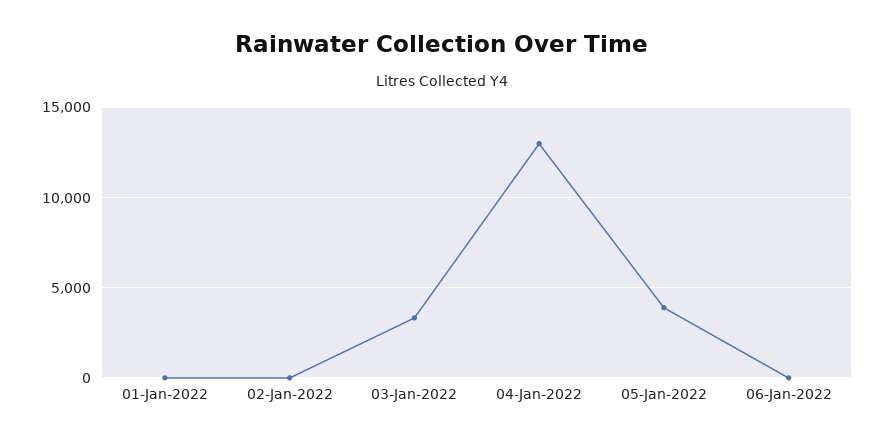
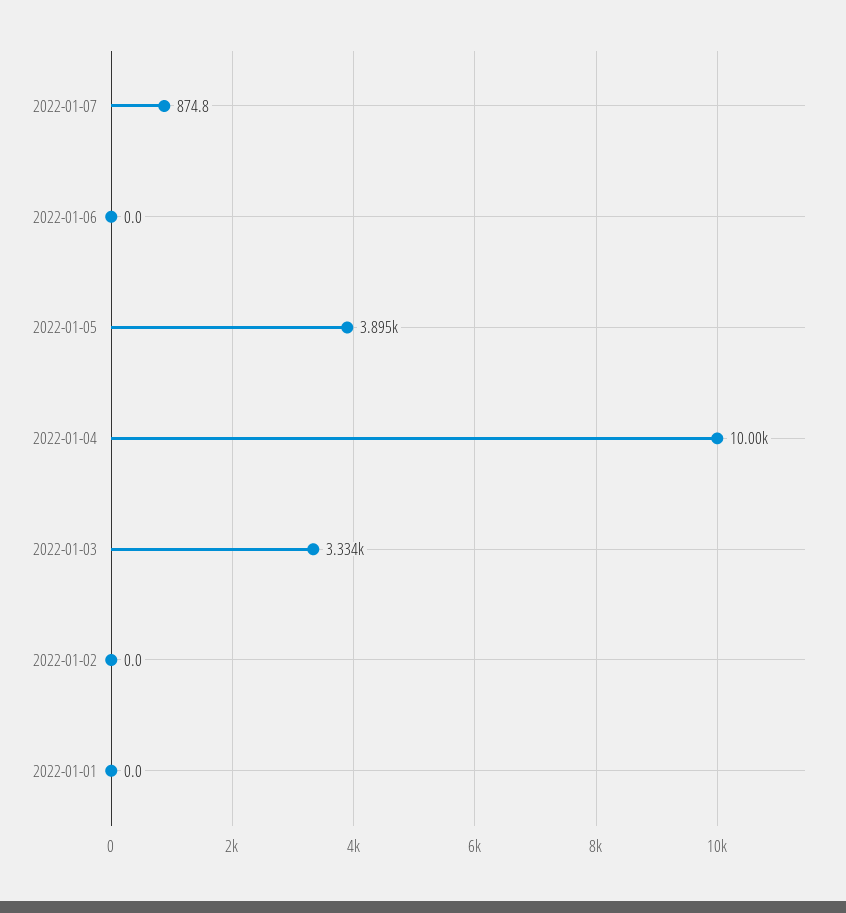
04-Jan-2022: 13000 -> 10000
2022-01-07: none -> 874.8

